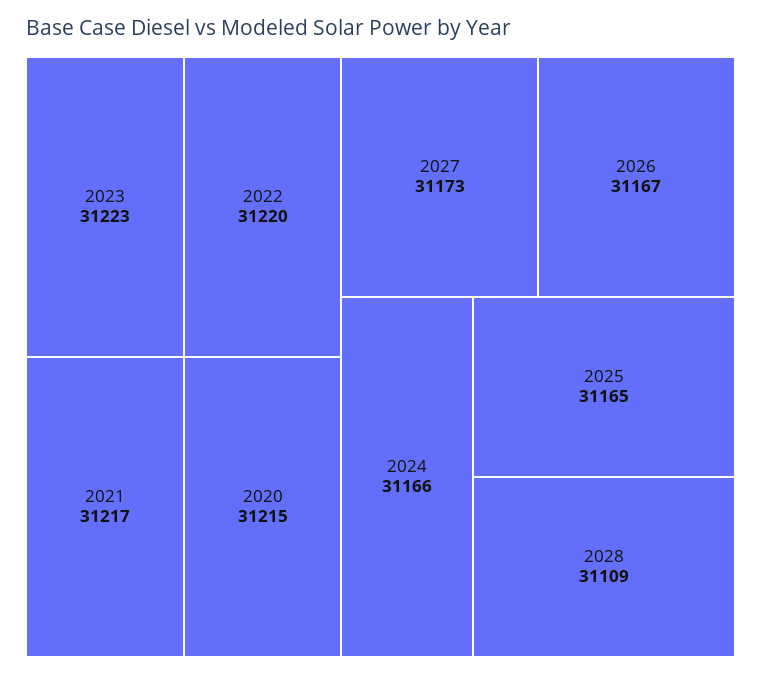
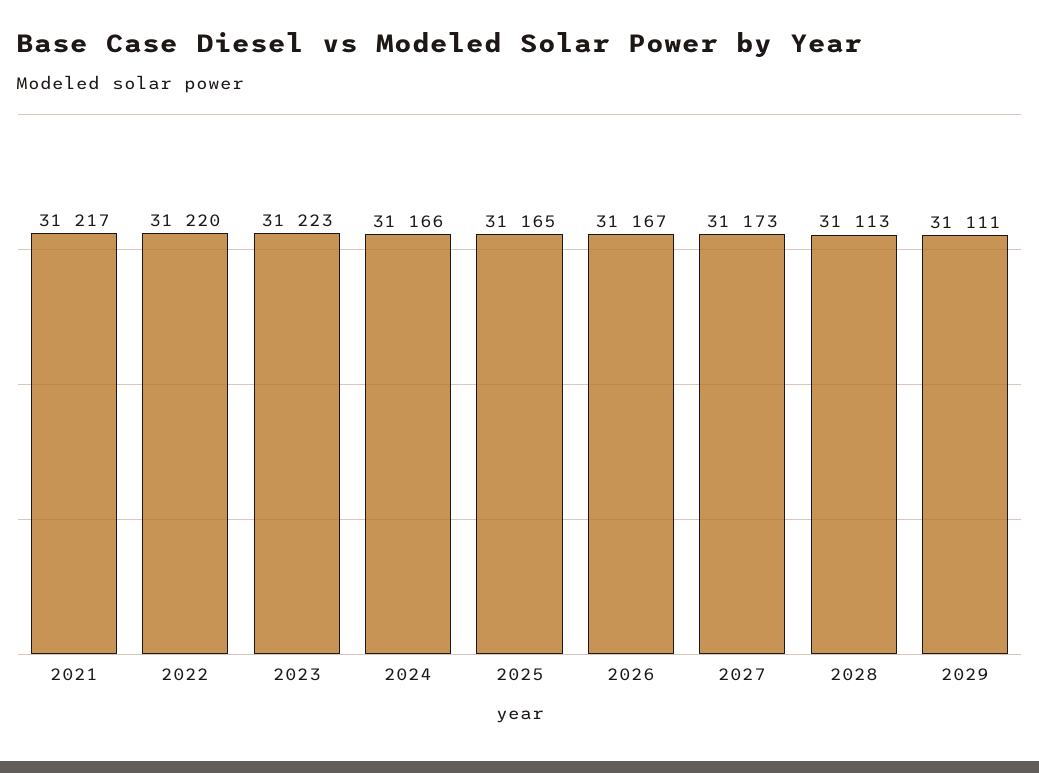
2020: 31215 -> none
2028: 31109 -> 31113
2029: none -> 31111

